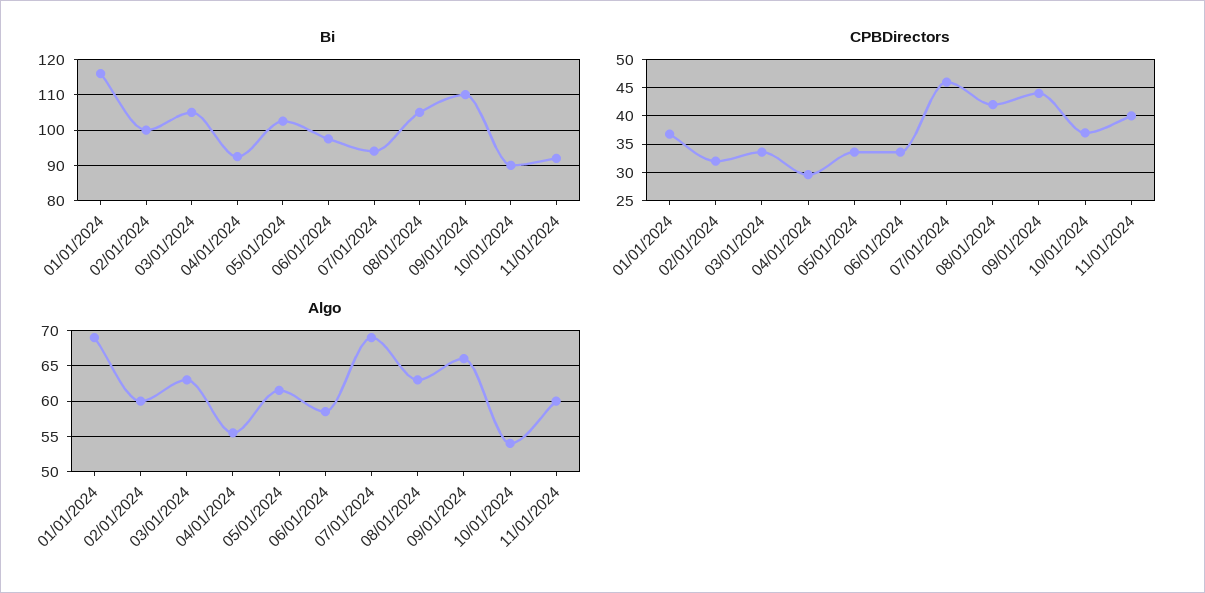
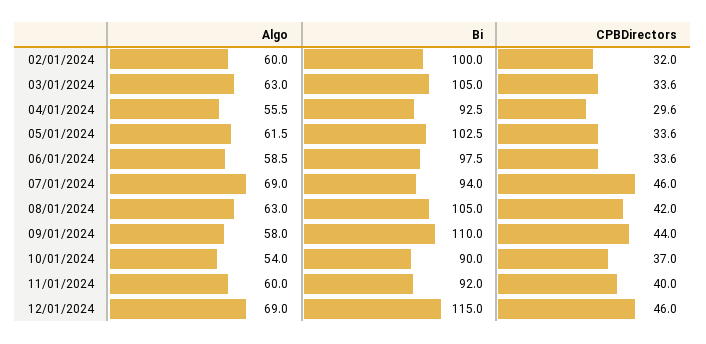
Bi, 01/01/2024: 116 -> none
CPBDirectors, 01/01/2024: 37.5 -> none
Algo, 01/01/2024: 69 -> none
Algo, 09/01/2024: 66 -> 58
Algo, 12/01/2024: none -> 69
Bi, 12/01/2024: none -> 115
CPBDirectors, 12/01/2024: none -> 46

